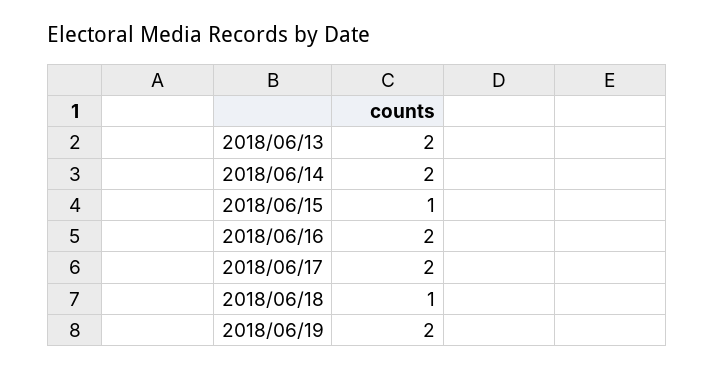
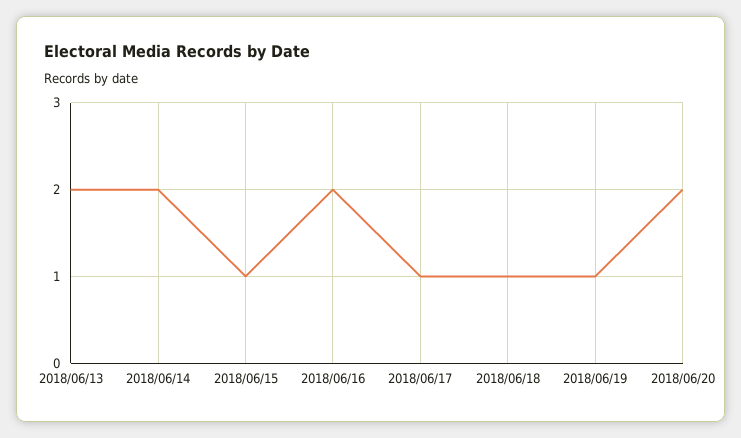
2018/06/17: 2 -> 1
2018/06/19: 2 -> 1
2018/06/20: none -> 2

